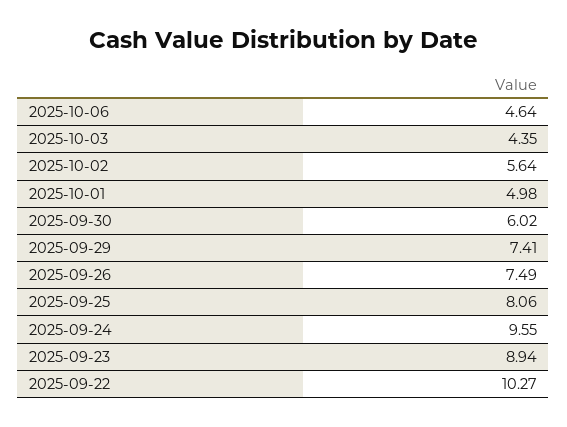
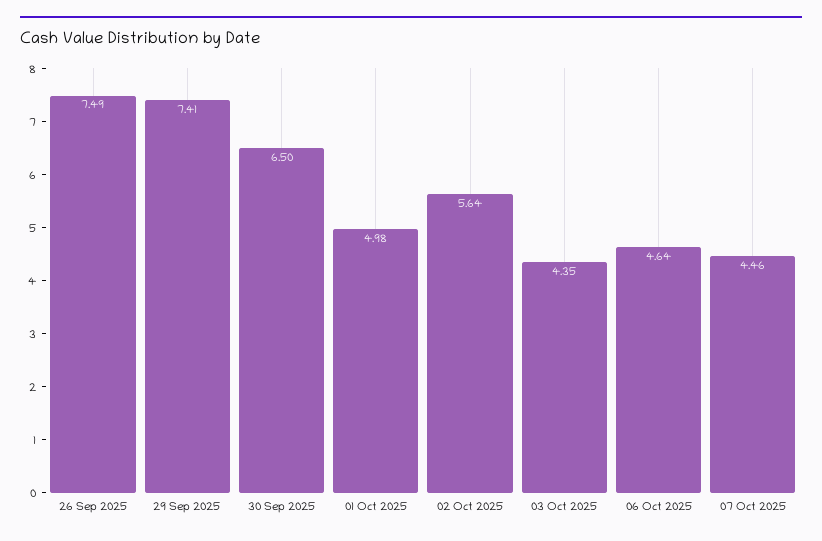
2025-09-30: 6.02 -> 6.5
2025-09-25: 8.06 -> none
2025-09-24: 9.55 -> none
2025-09-23: 8.94 -> none
2025-09-22: 10.27 -> none
07 Oct 2025: none -> 4.46

